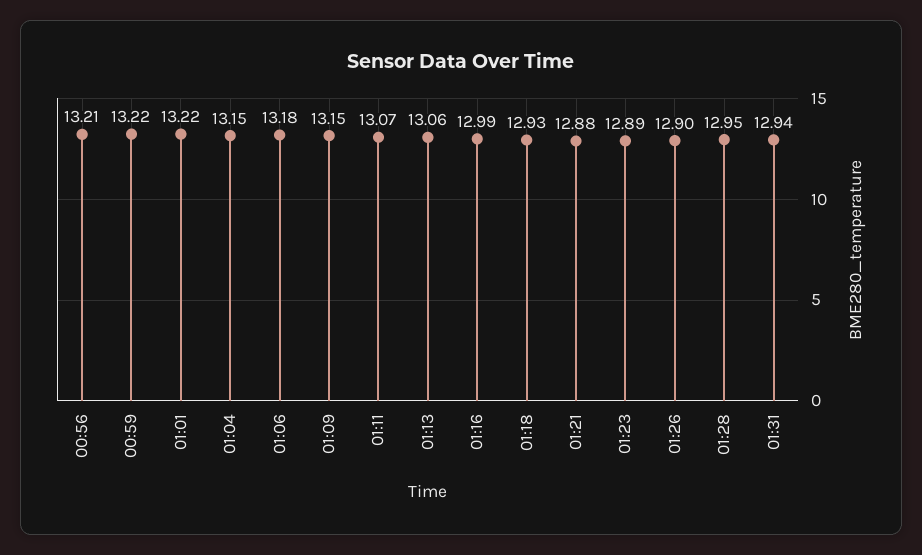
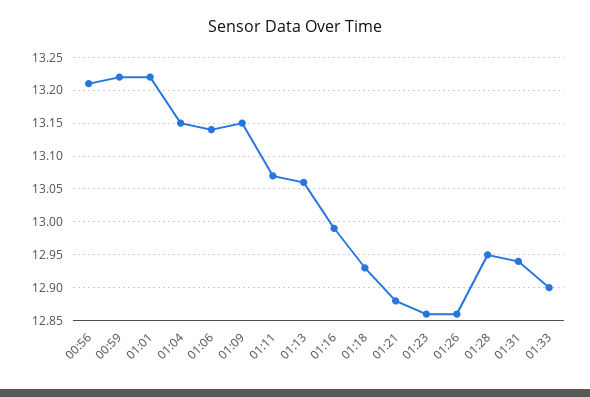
01:06: 13.18 -> 13.14
01:23: 12.89 -> 12.86
01:26: 12.9 -> 12.86
01:33: none -> 12.9

